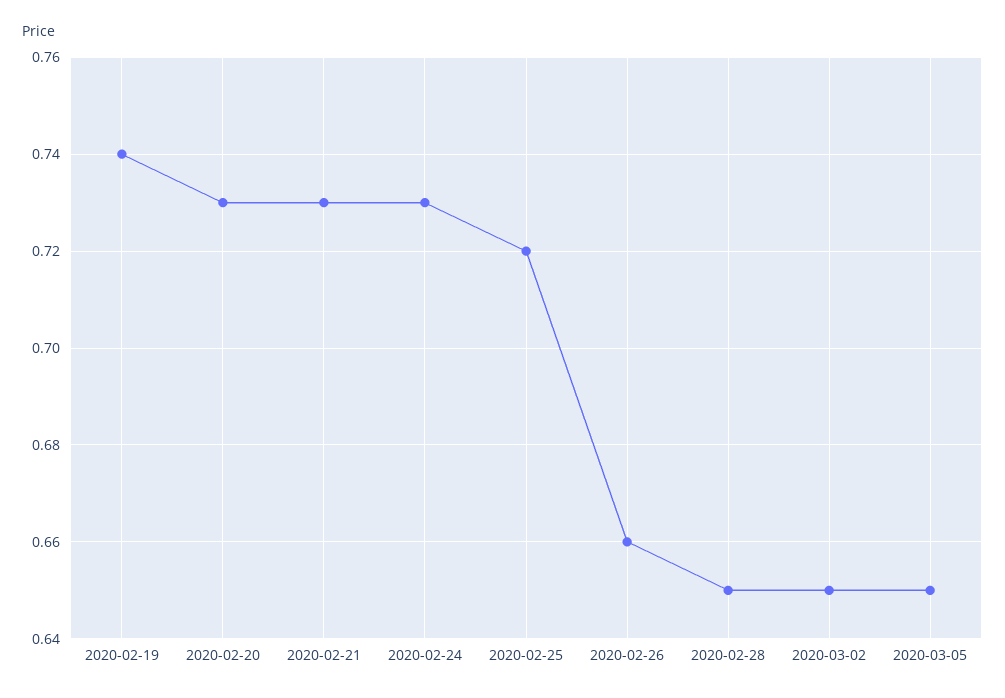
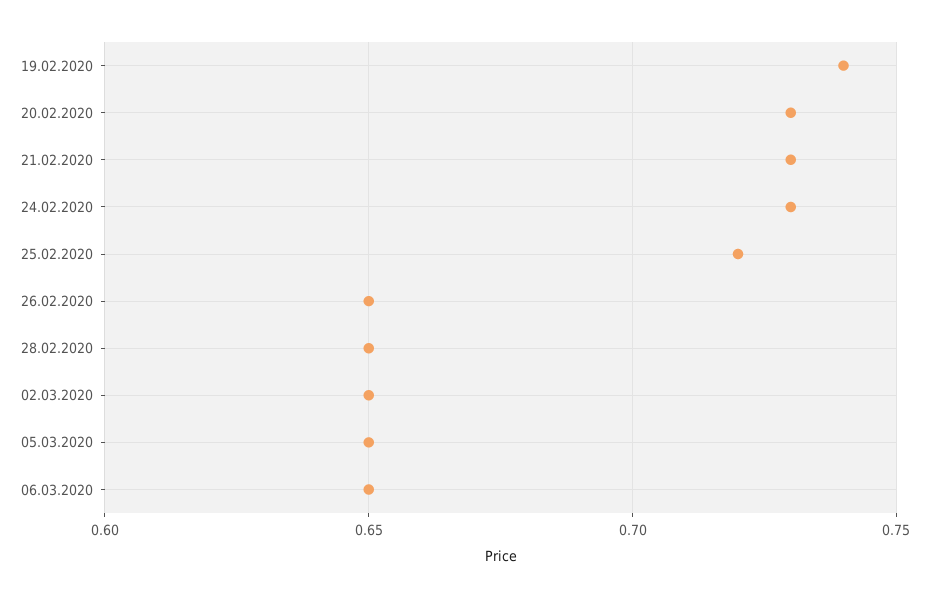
2020-02-26: 0.66 -> 0.65
06.03.2020: none -> 0.65

